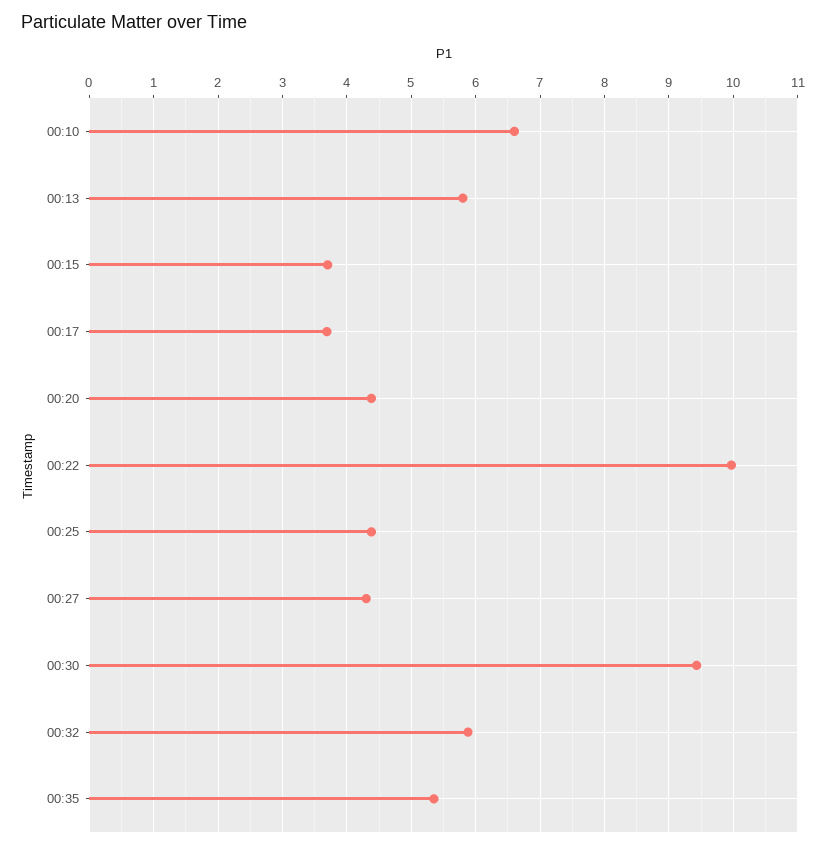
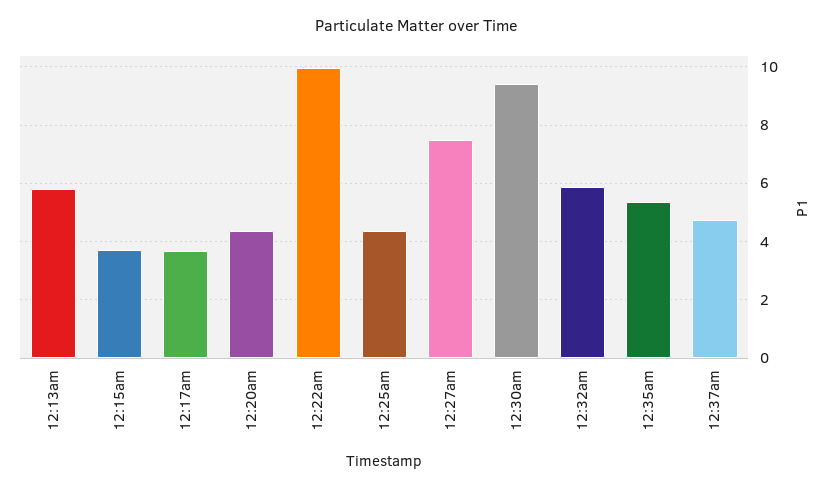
00:10: 6.6 -> none
00:27: 4.3 -> 7.5
12:37am: none -> 4.75

